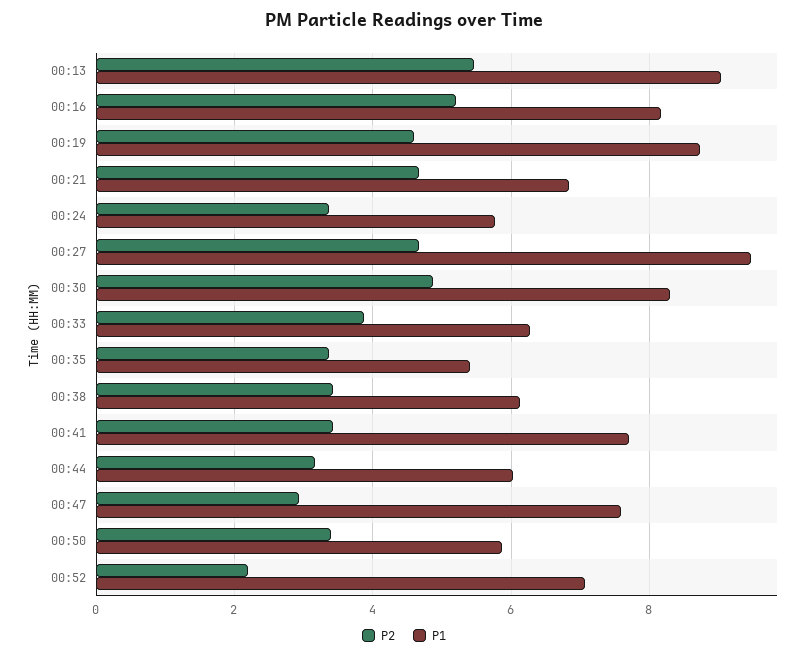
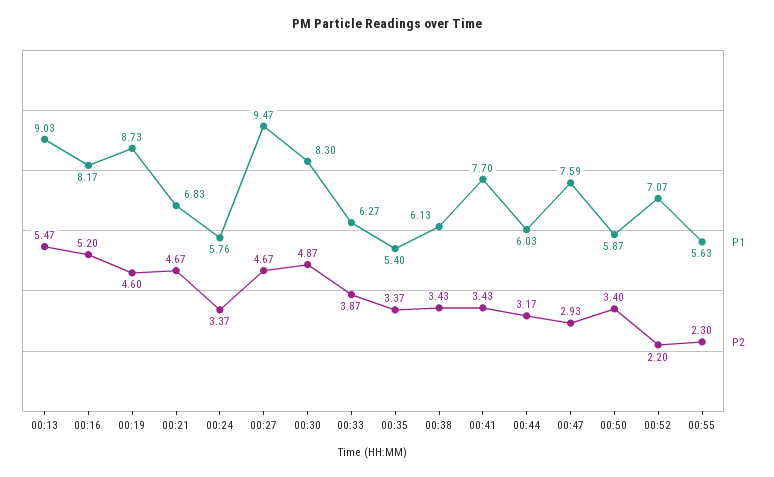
P1, 00:55: none -> 5.63
P2, 00:55: none -> 2.3

